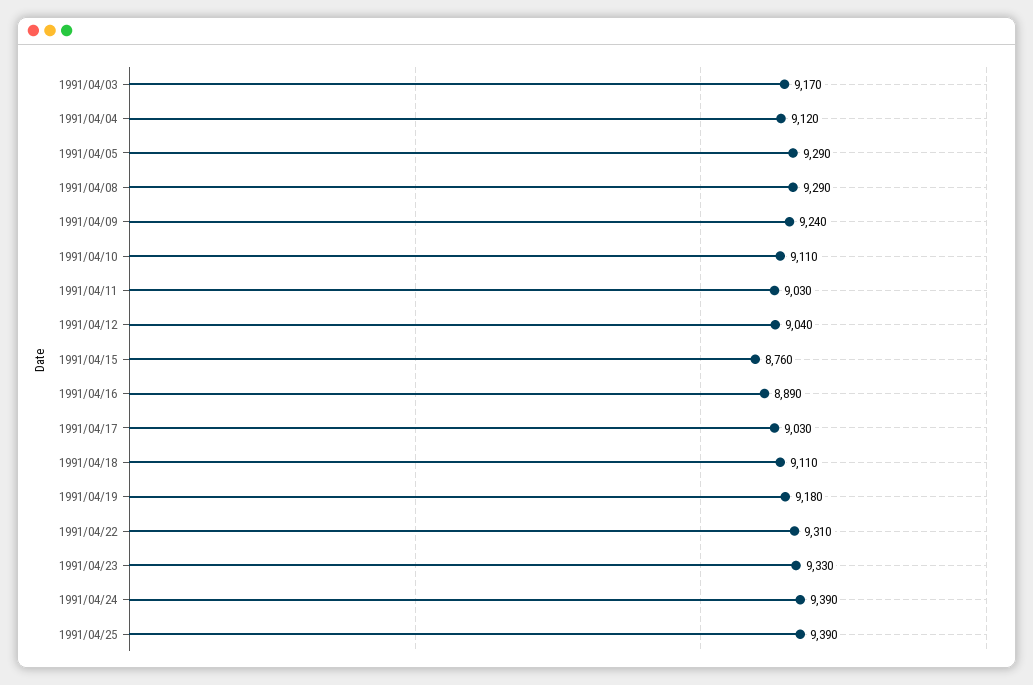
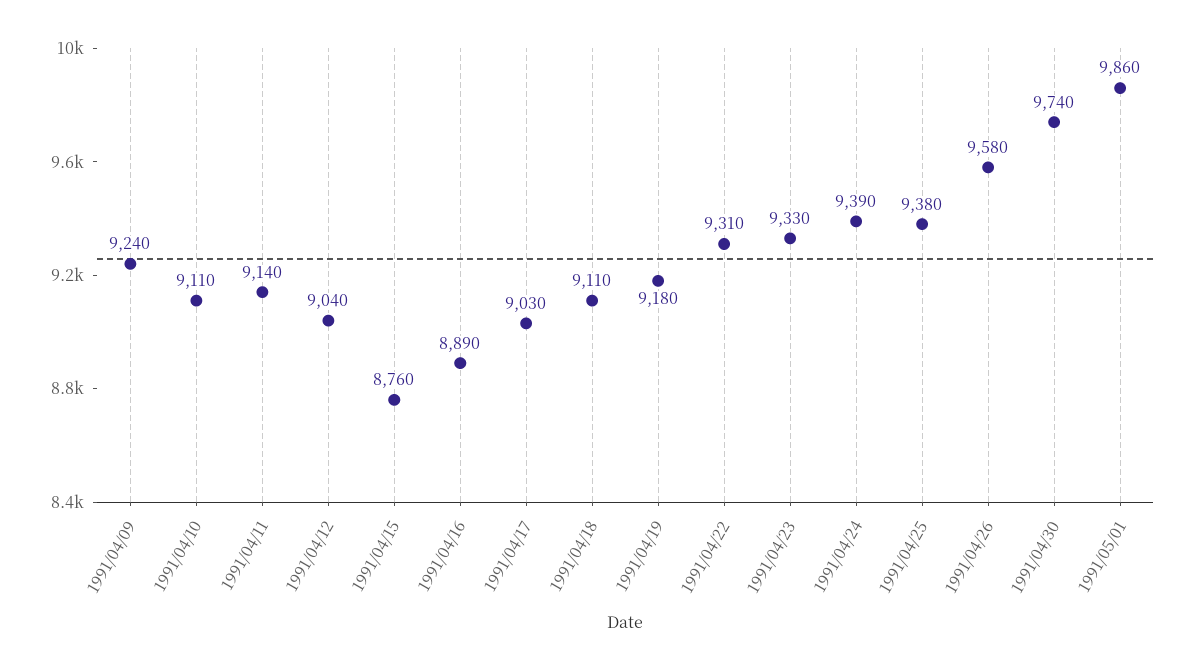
1991/04/03: 9170 -> none
1991/04/04: 9120 -> none
1991/04/05: 9290 -> none
1991/04/08: 9290 -> none
1991/04/11: 9030 -> 9140
1991/04/25: 9390 -> 9380
1991/04/26: none -> 9580
1991/04/30: none -> 9740
1991/05/01: none -> 9860

